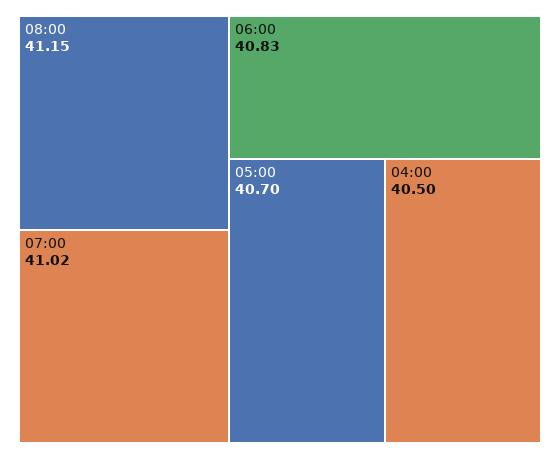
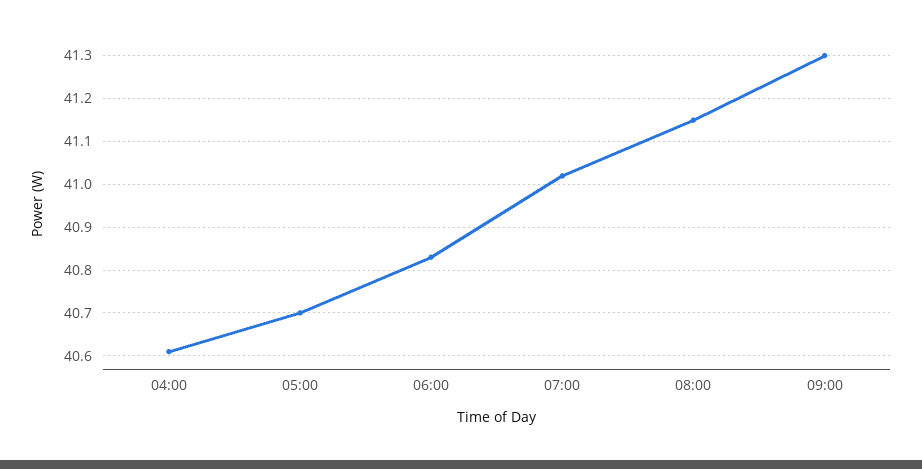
04:00: 40.5 -> 40.6
09:00: none -> 41.3

